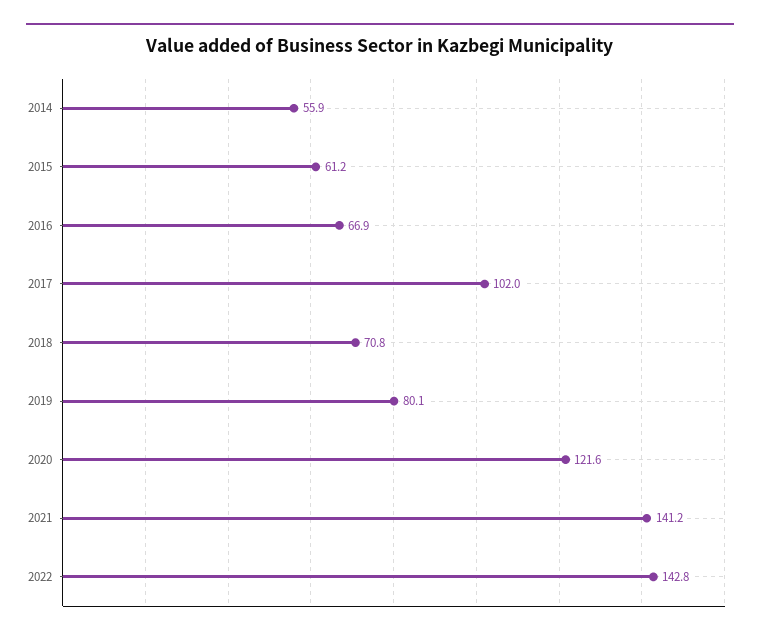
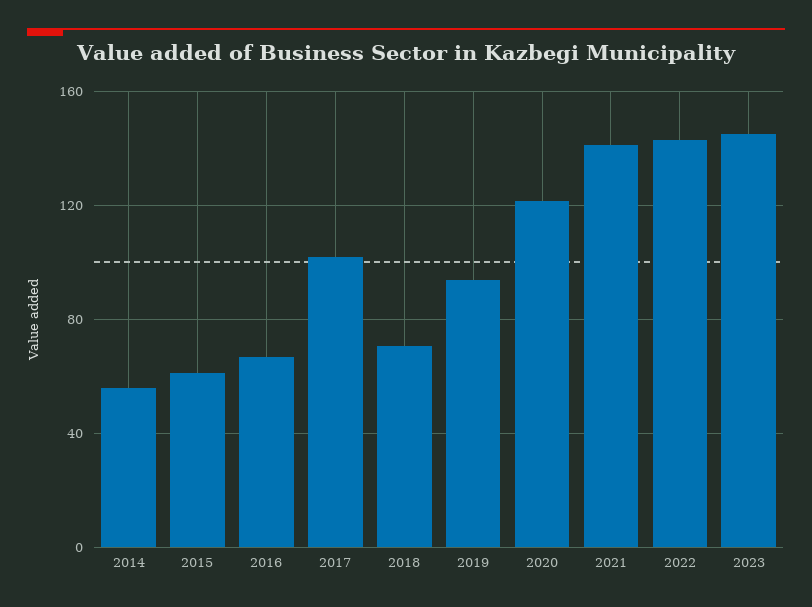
2019: 80.1 -> 95
2023: none -> 145

